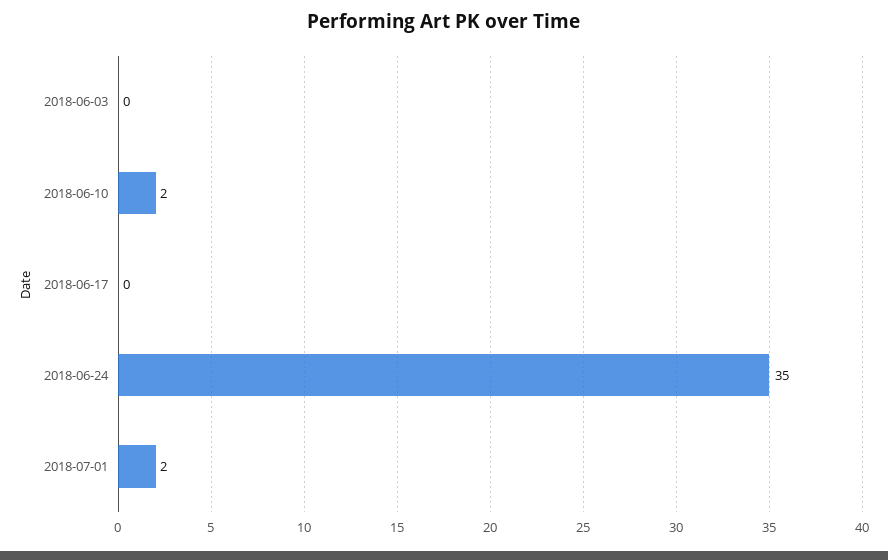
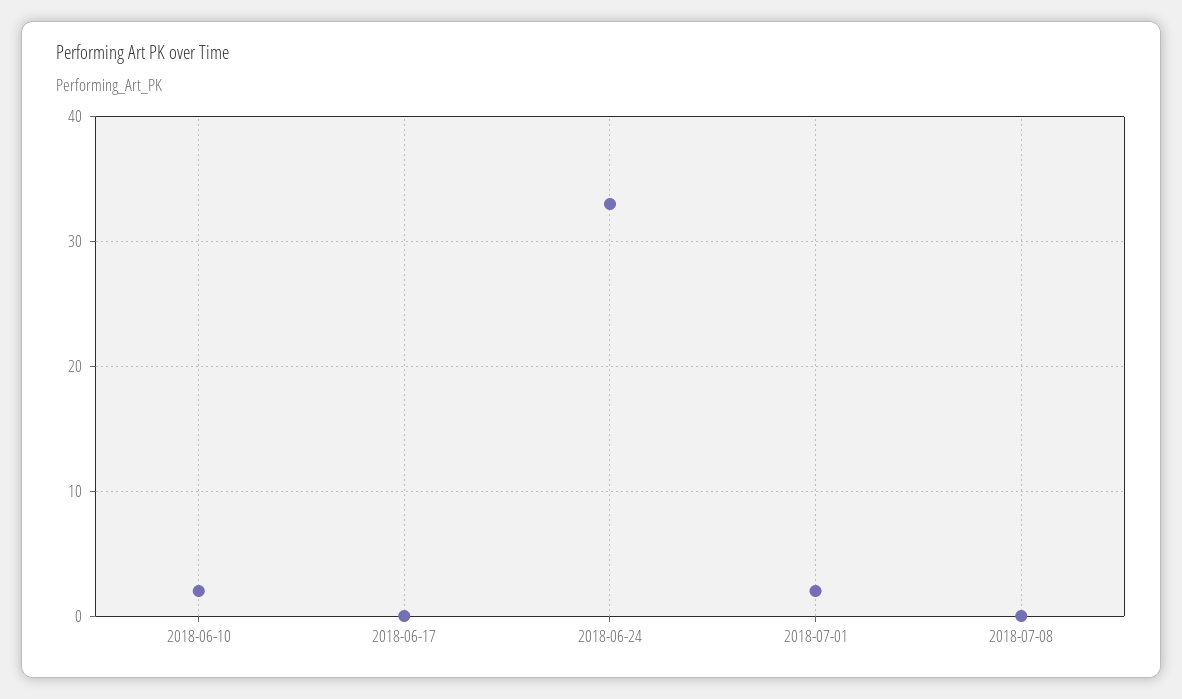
2018-06-03: 0 -> none
2018-06-24: 35 -> 33
2018-07-08: none -> 0

